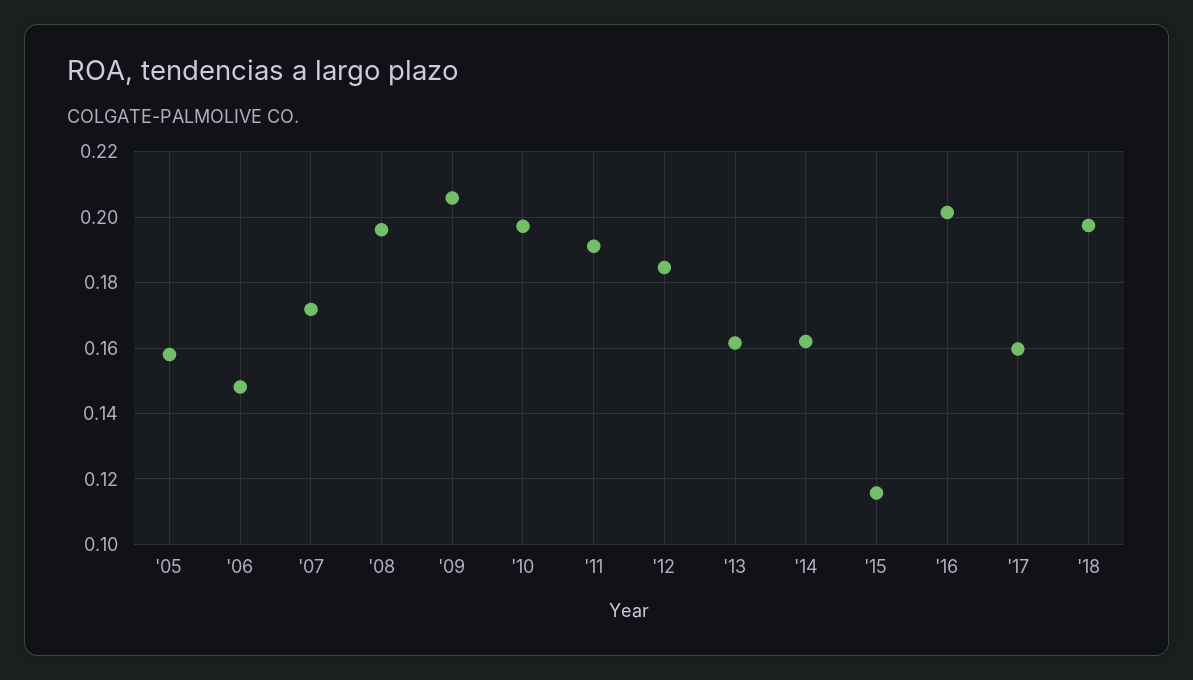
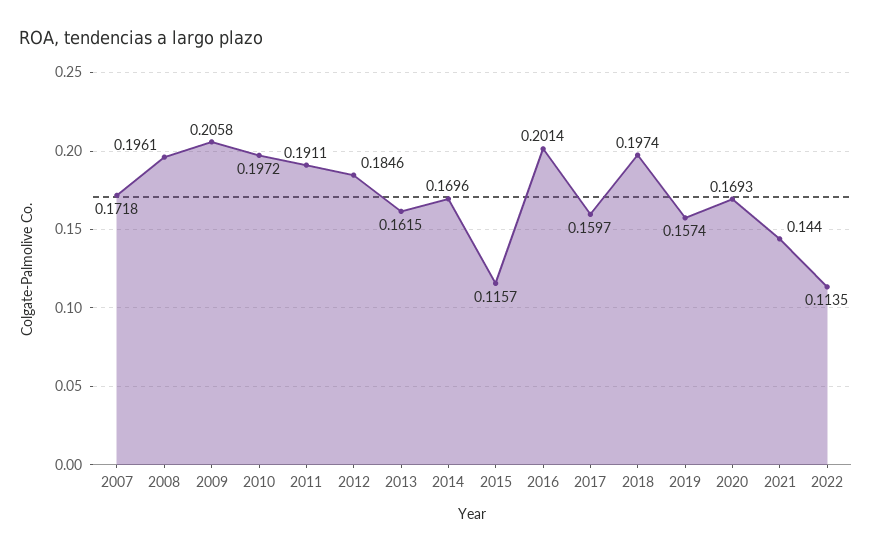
'05: 0.158 -> none
'06: 0.148 -> none
'14: 0.162 -> 0.1696
2019: none -> 0.1574
2020: none -> 0.1693
2021: none -> 0.144
2022: none -> 0.1135

